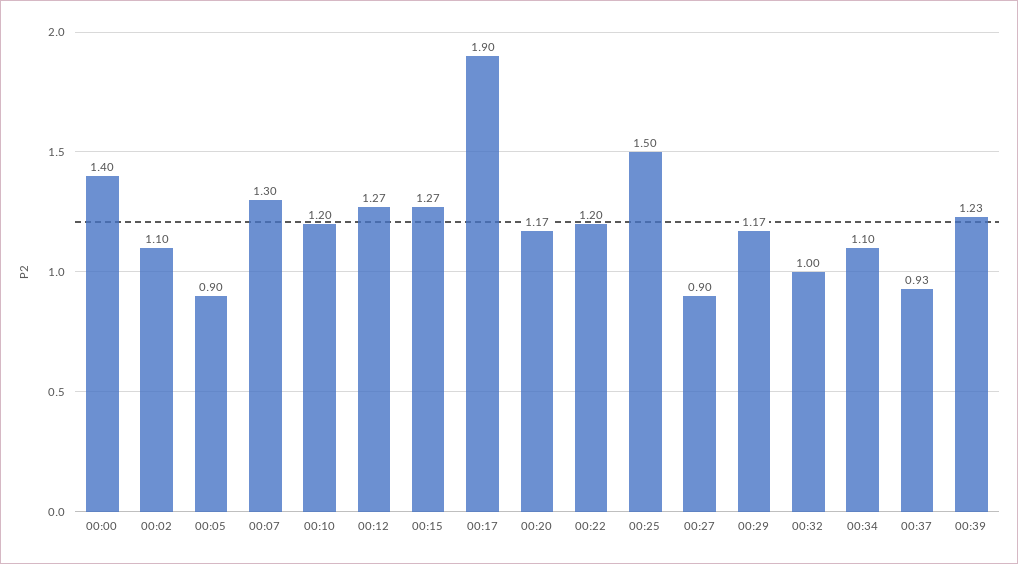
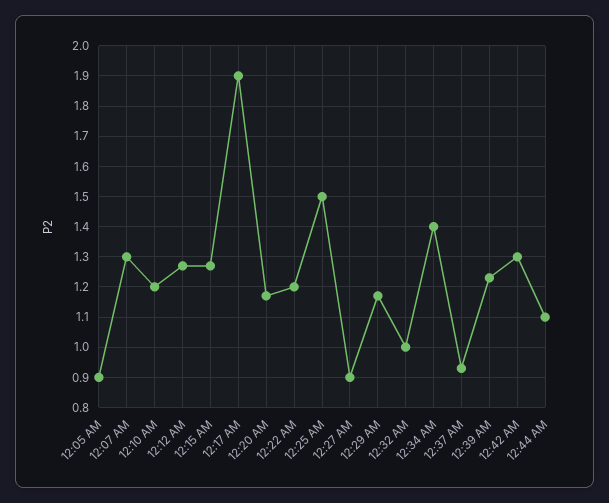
00:00: 1.4 -> none
00:02: 1.1 -> none
00:34: 1.1 -> 1.4
12:42 AM: none -> 1.3
12:44 AM: none -> 1.1

